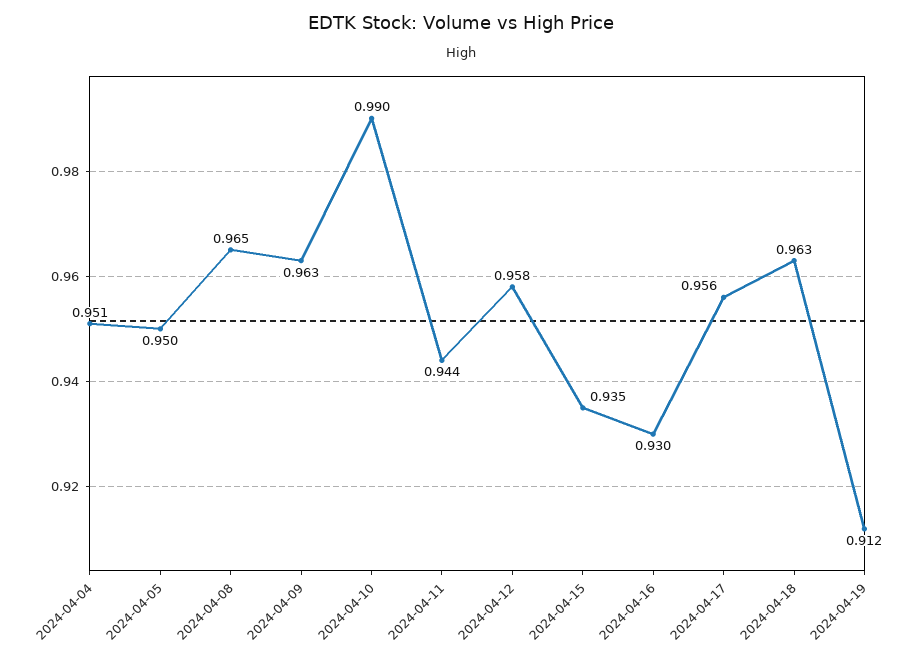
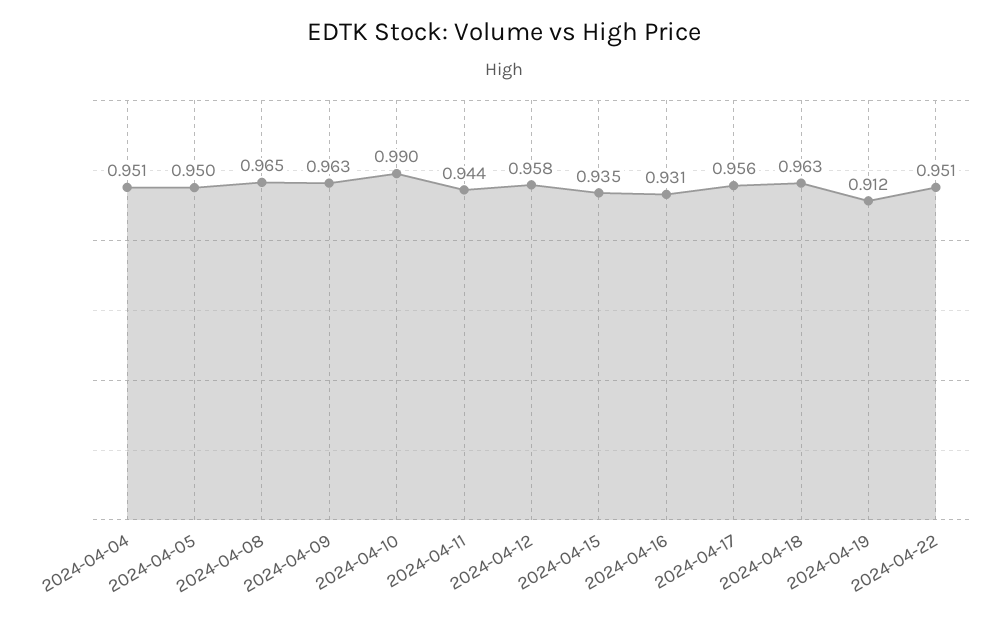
2024-04-16: 0.93 -> 0.931
2024-04-22: none -> 0.951

